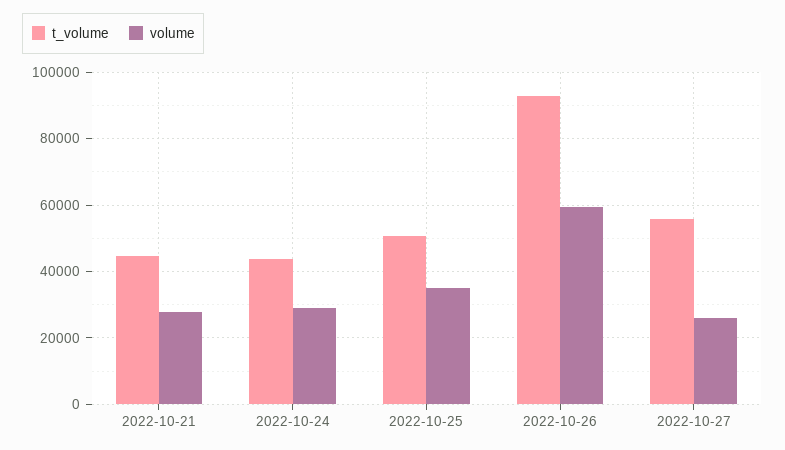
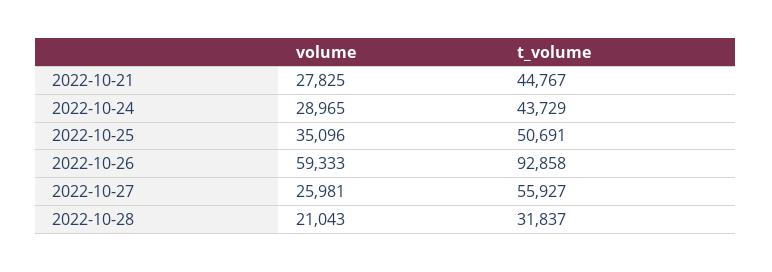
volume, 2022-10-28: none -> 21043
t_volume, 2022-10-28: none -> 31837

